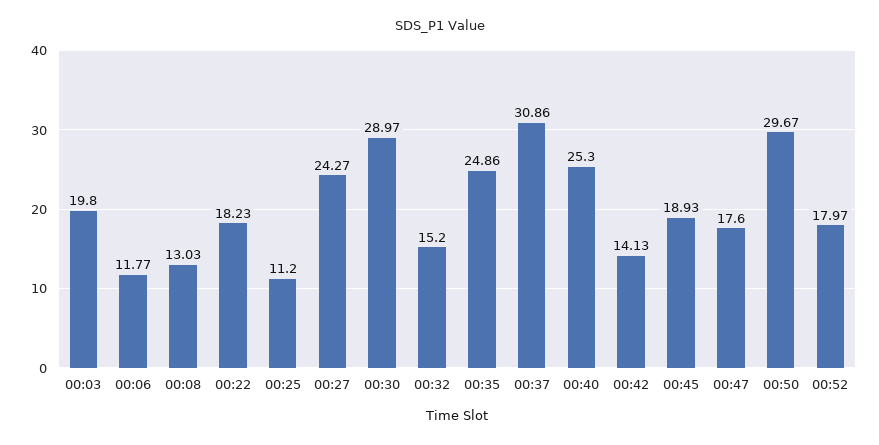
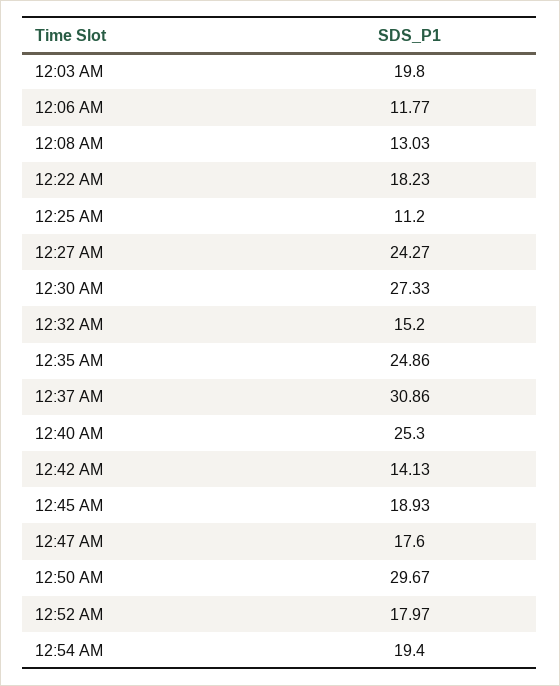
00:30: 28.97 -> 27.33
12:54 AM: none -> 19.4

